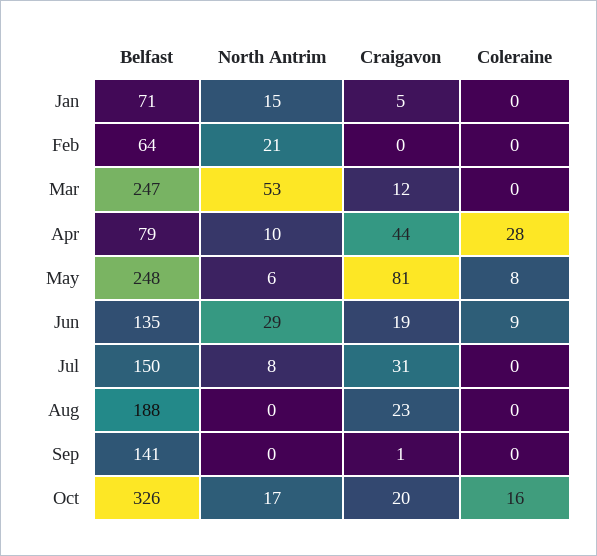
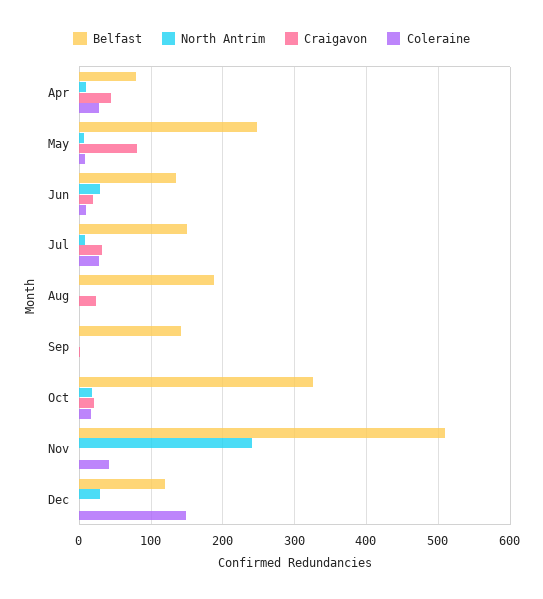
Belfast, Jan: 71 -> none
North Antrim, Jan: 15 -> none
Craigavon, Jan: 5 -> none
Coleraine, Jan: 0 -> none
Belfast, Feb: 64 -> none
North Antrim, Feb: 21 -> none
Craigavon, Feb: 0 -> none
Coleraine, Feb: 0 -> none
Belfast, Mar: 247 -> none
North Antrim, Mar: 53 -> none
Craigavon, Mar: 12 -> none
Coleraine, Mar: 0 -> none
Coleraine, Jul: 0 -> 30
Belfast, Nov: none -> 510
North Antrim, Nov: none -> 240
Craigavon, Nov: none -> 0
Coleraine, Nov: none -> 40
Belfast, Dec: none -> 120
North Antrim, Dec: none -> 30
Craigavon, Dec: none -> 0
Coleraine, Dec: none -> 150

